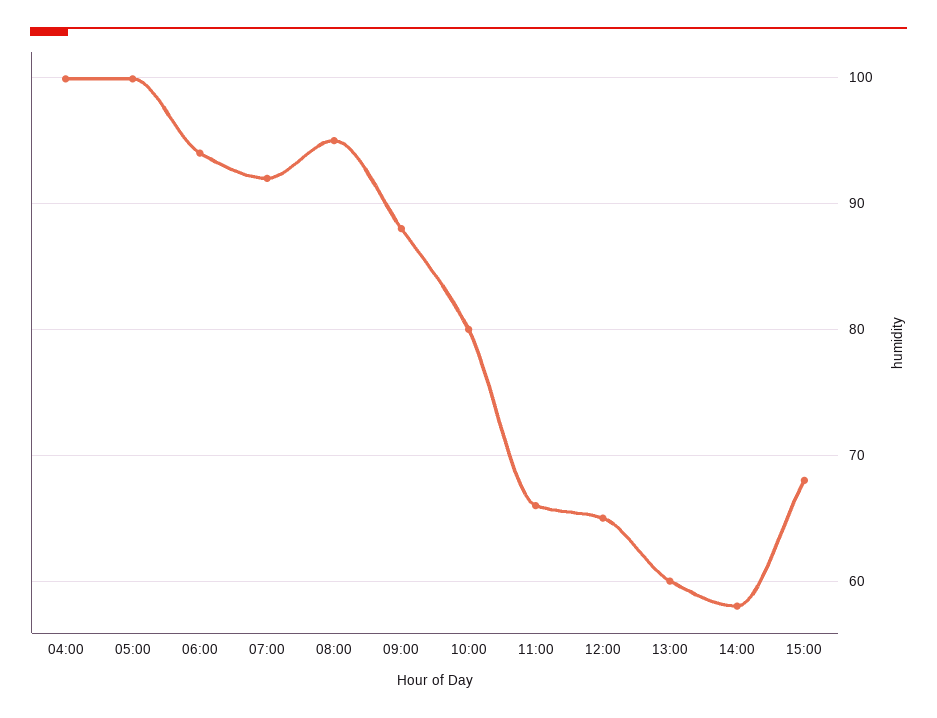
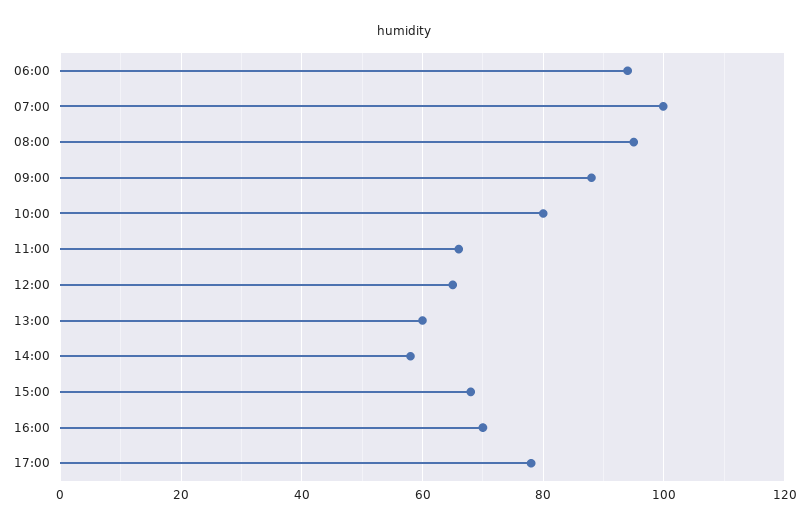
04:00: 100 -> none
05:00: 100 -> none
07:00: 92 -> 100
16:00: none -> 70
17:00: none -> 78

